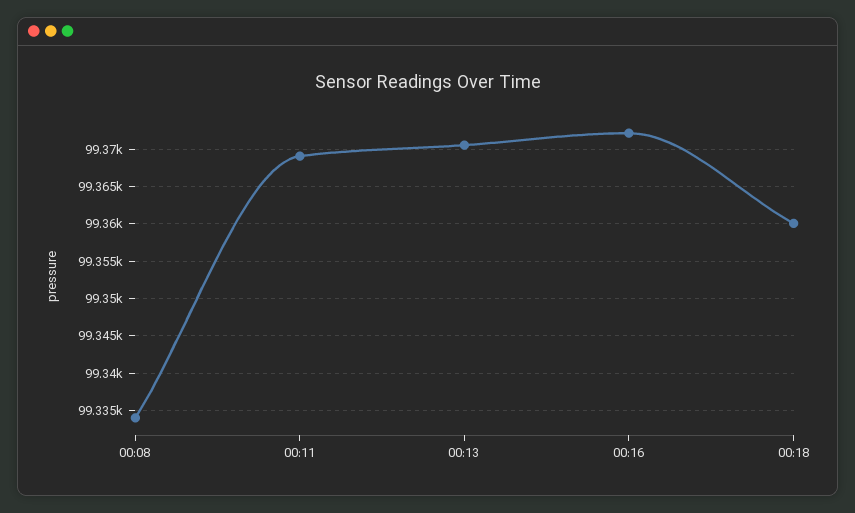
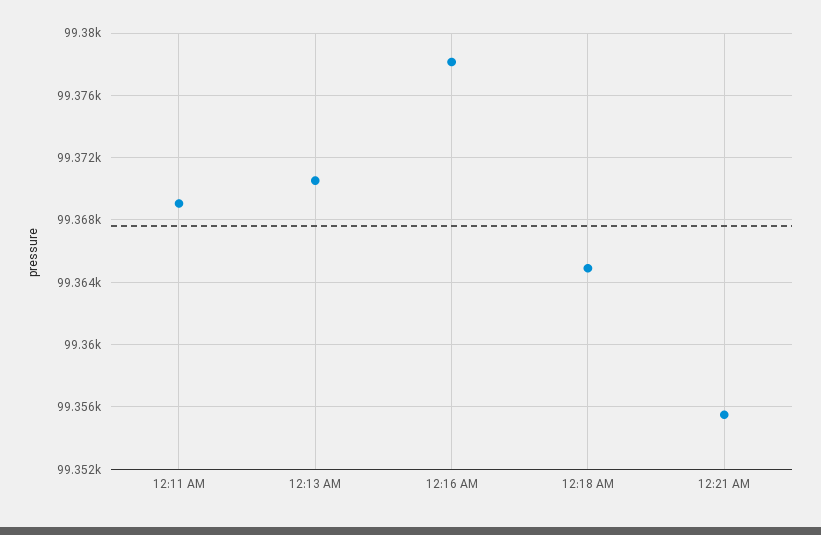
00:08: 99334 -> none
00:16: 99372 -> 99378
00:18: 99360 -> 99365
12:21 AM: none -> 99355.5

